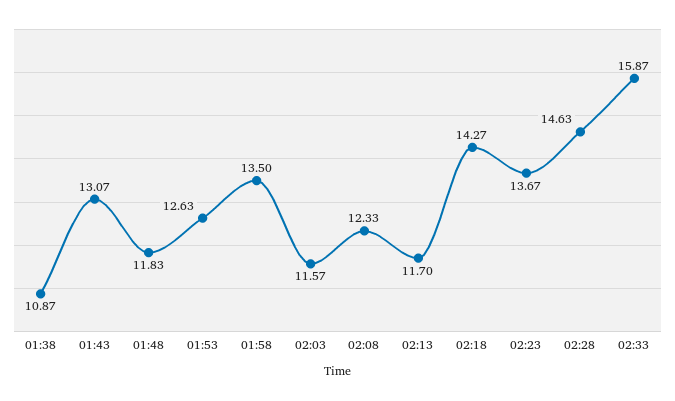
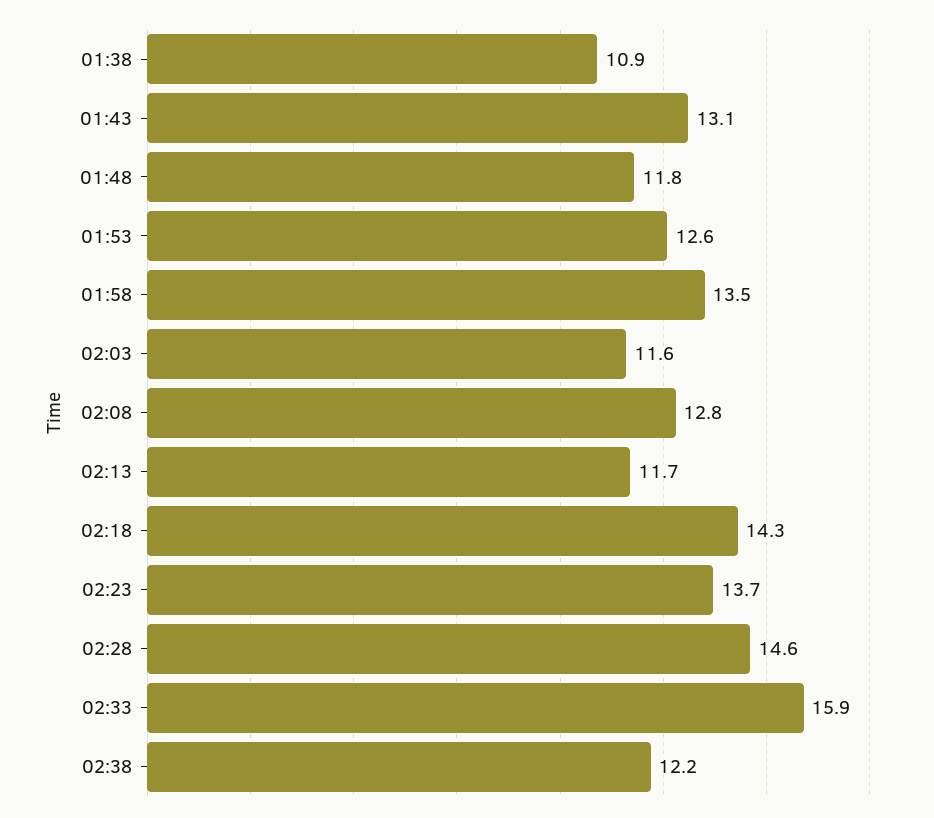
02:08: 12.33 -> 12.8
02:38: none -> 12.2

